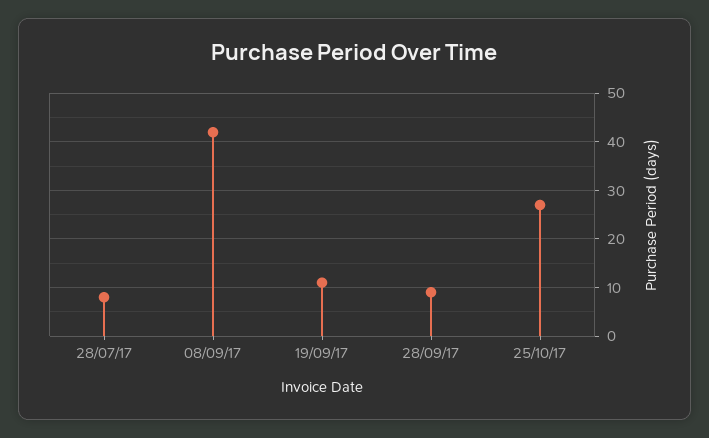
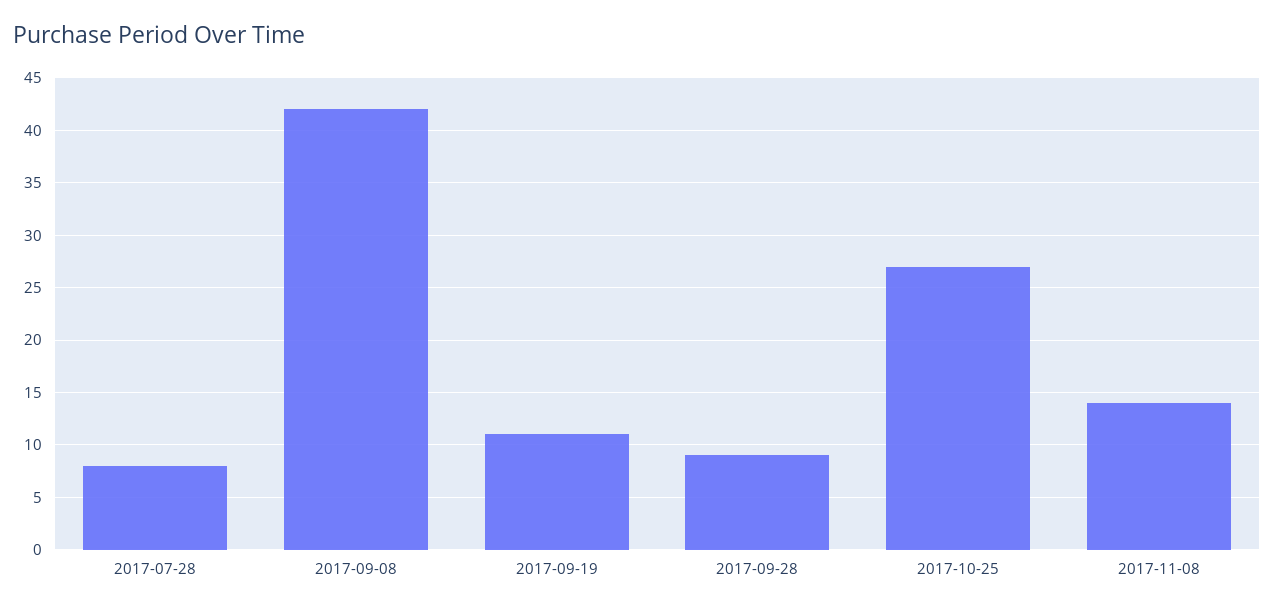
2017-11-08: none -> 14

